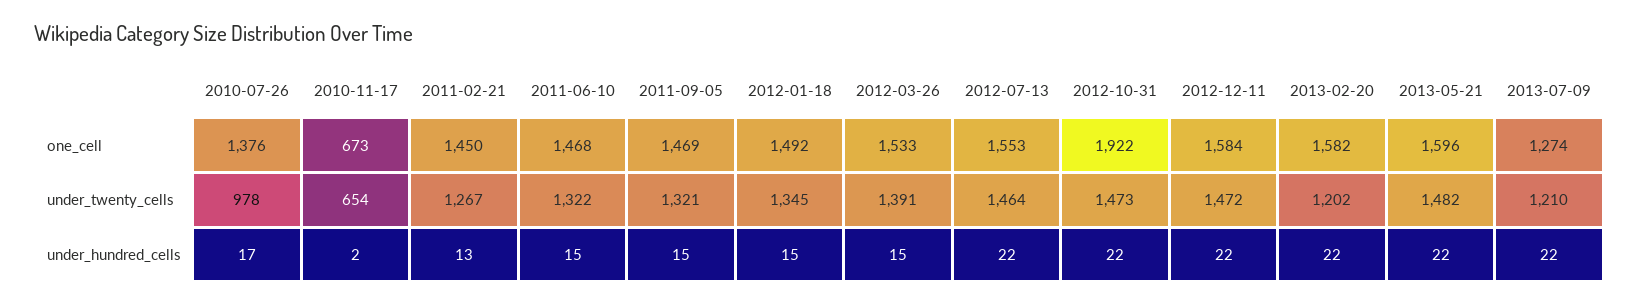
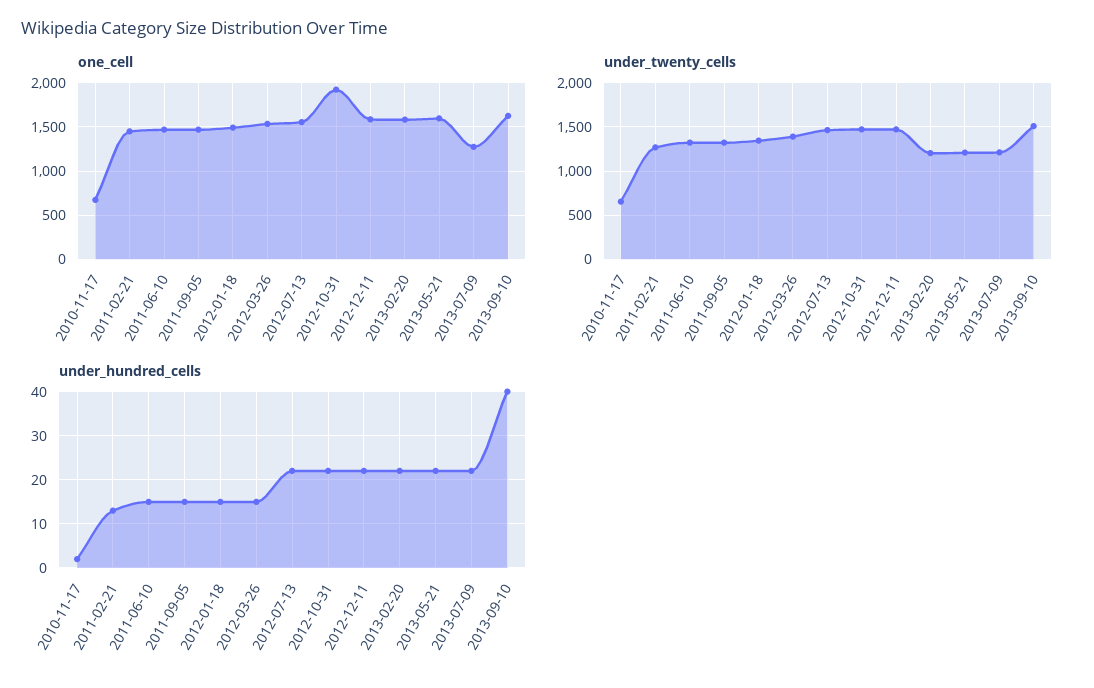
one_cell, 2010-07-26: 1376 -> none
under_twenty_cells, 2010-07-26: 978 -> none
under_twenty_cells, 2013-05-21: 1482 -> 1200
under_hundred_cells, 2010-07-26: 17 -> none
one_cell, 2013-09-10: none -> 1600
under_twenty_cells, 2013-09-10: none -> 1500
under_hundred_cells, 2013-09-10: none -> 40

